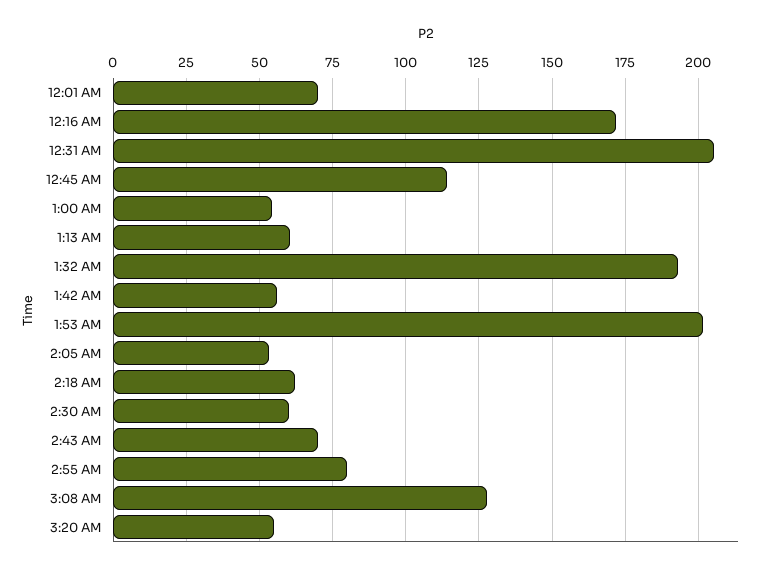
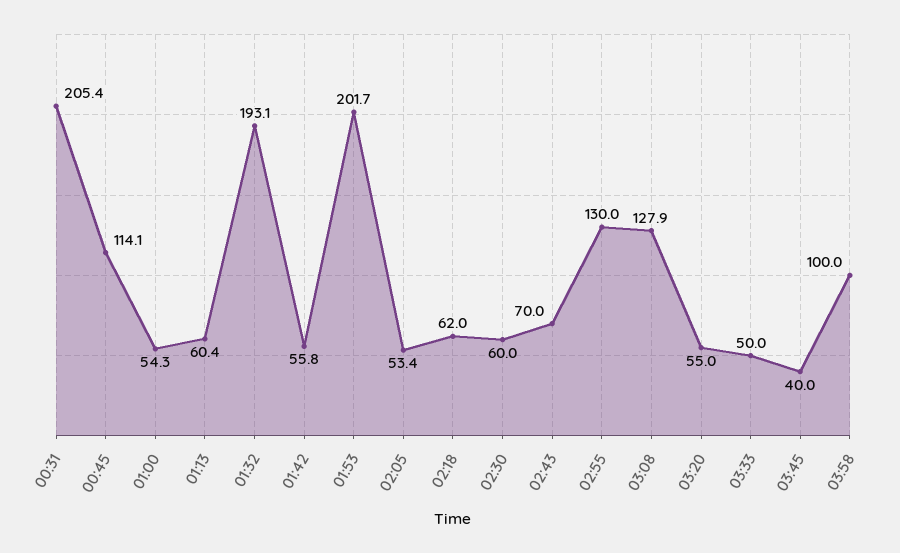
12:01 AM: 70 -> none
12:16 AM: 172.5 -> none
2:55 AM: 80 -> 130
03:33: none -> 50
03:45: none -> 40
03:58: none -> 100

